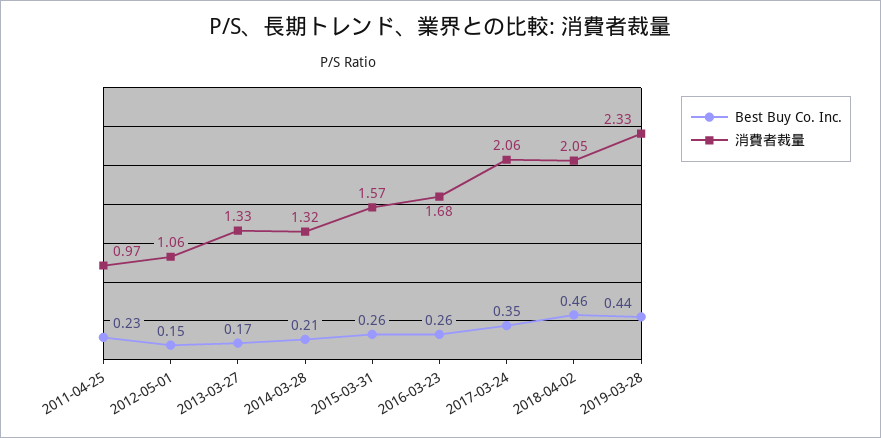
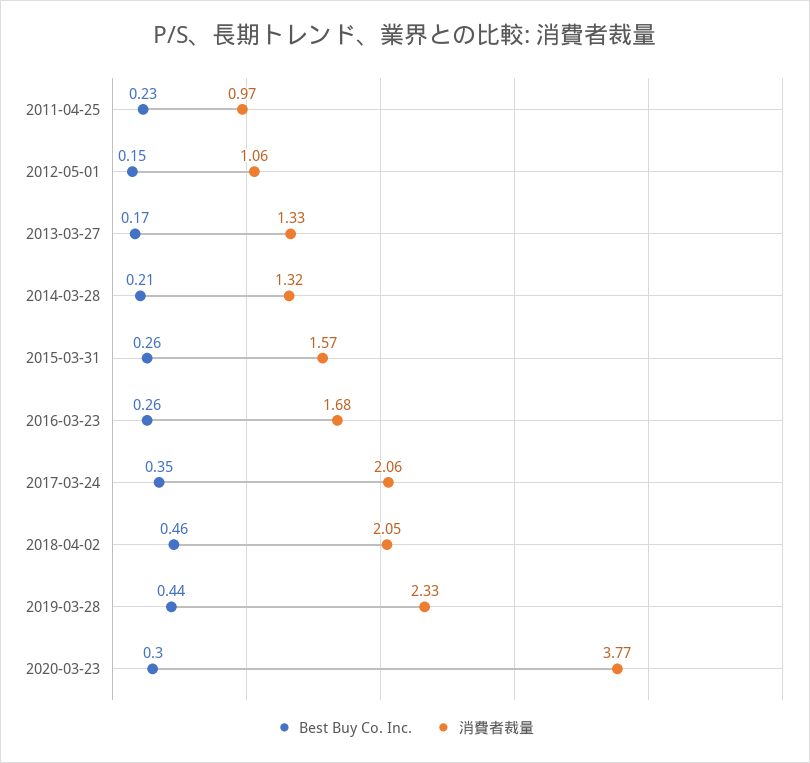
Best Buy Co. Inc., 2020-03-23: none -> 0.3
消費者裁量, 2020-03-23: none -> 3.77

